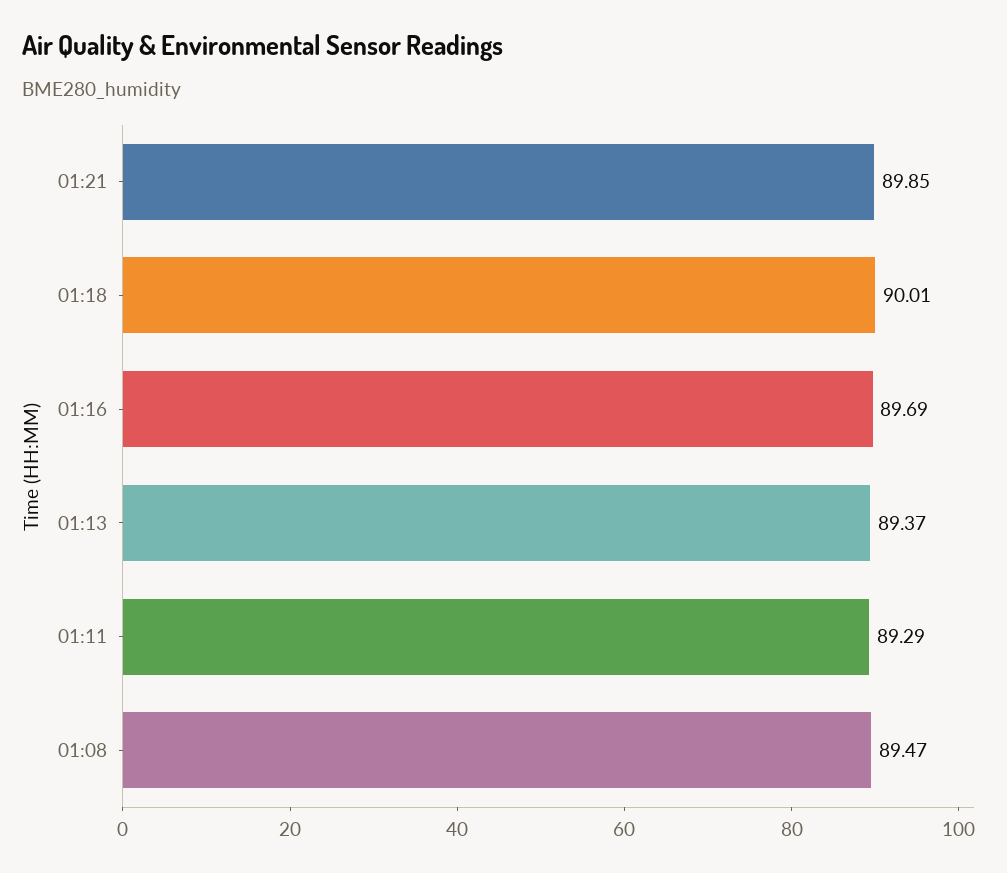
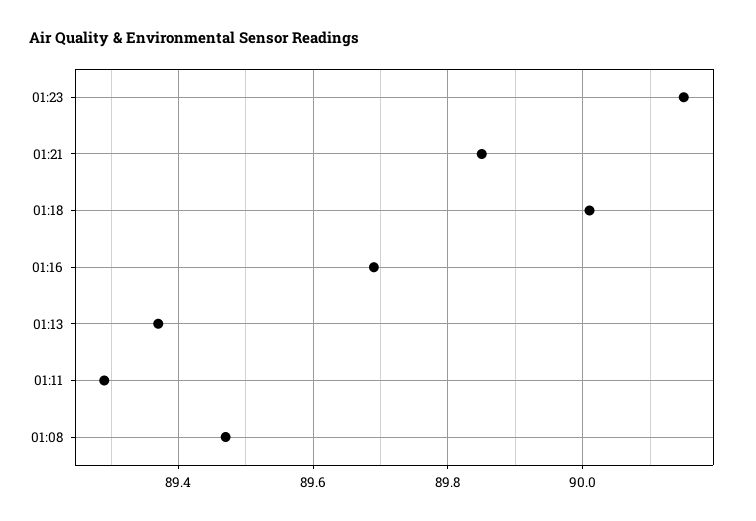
01:23: none -> 90.15

